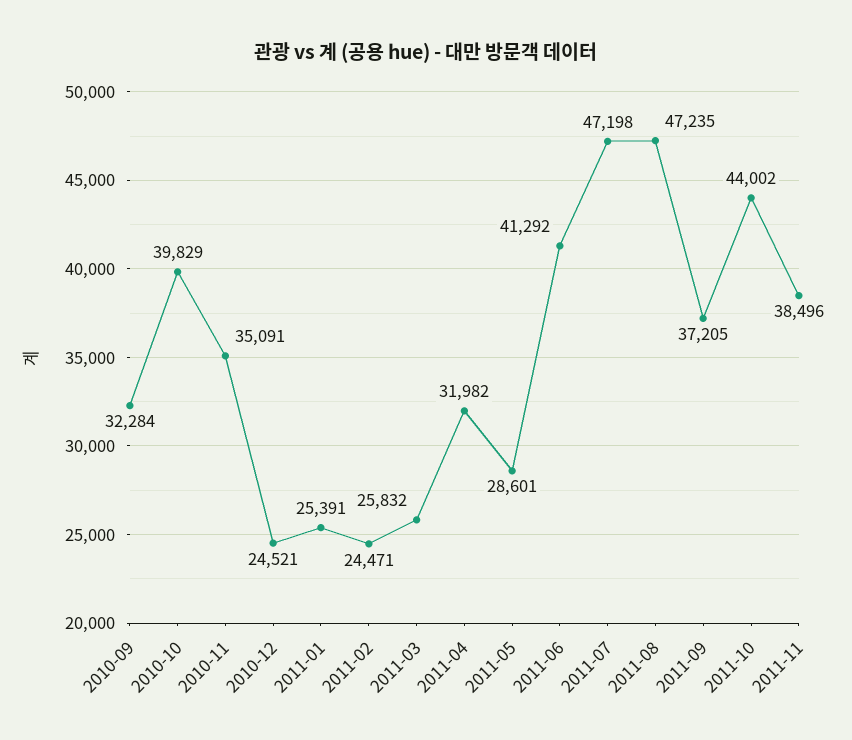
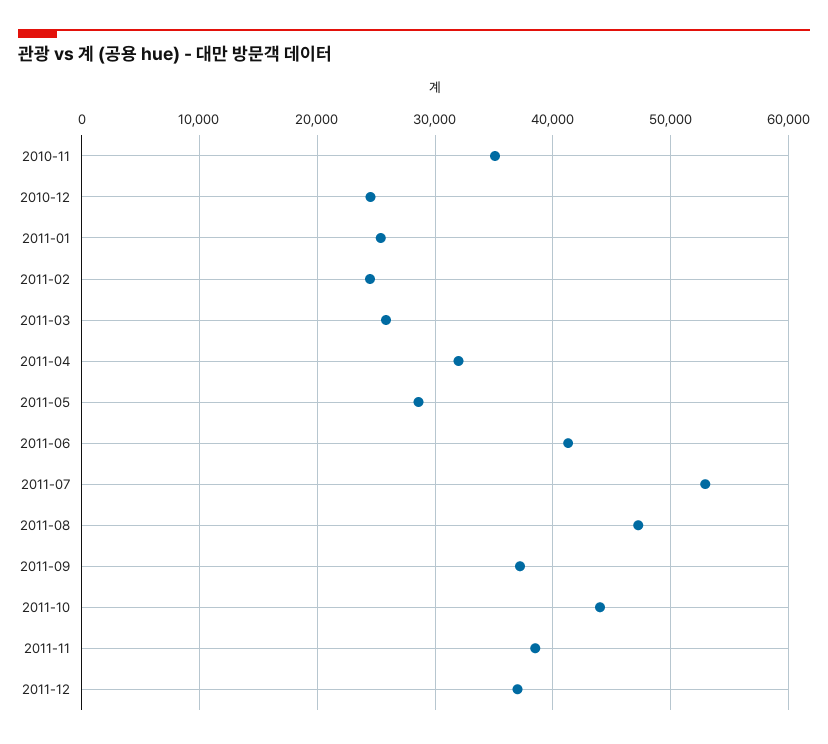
2010-09: 32284 -> none
2010-10: 39829 -> none
2011-07: 47198 -> 53000
2011-12: none -> 37000

